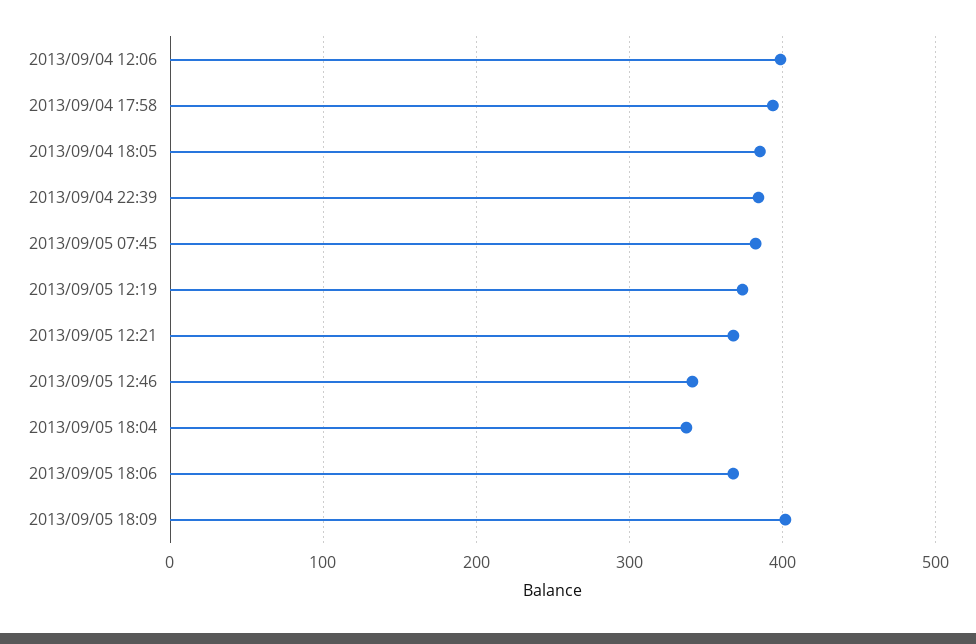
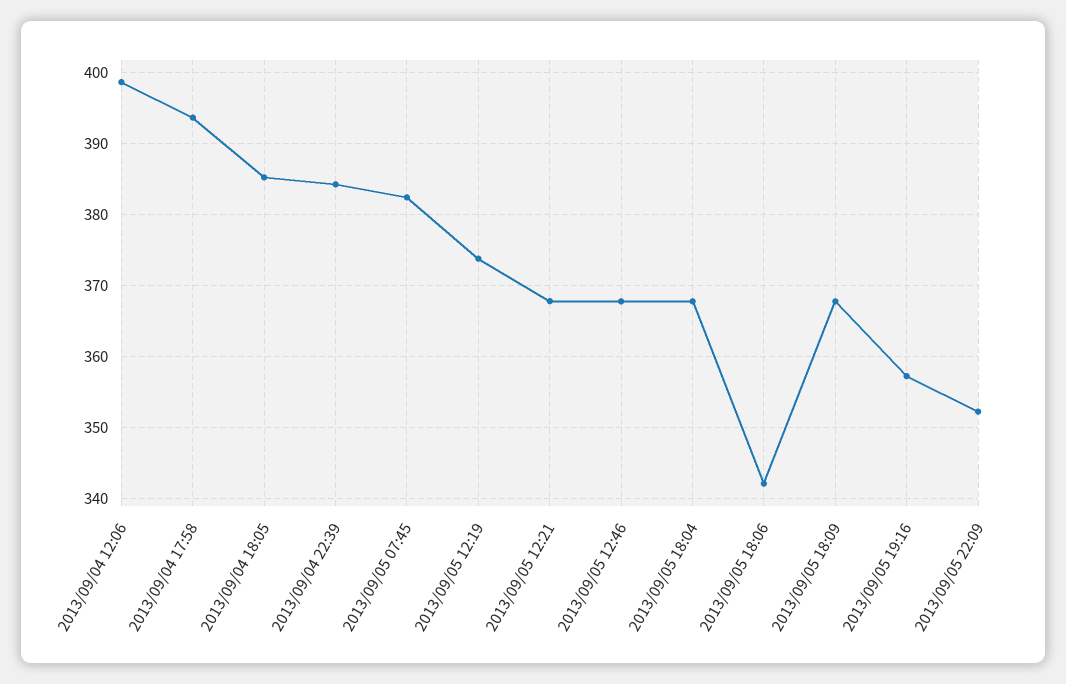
2013/09/05 12:46: 340 -> 368
2013/09/05 18:04: 340 -> 368
2013/09/05 18:06: 370 -> 342
2013/09/05 18:09: 400 -> 368
2013/09/05 19:16: none -> 357
2013/09/05 22:09: none -> 352

